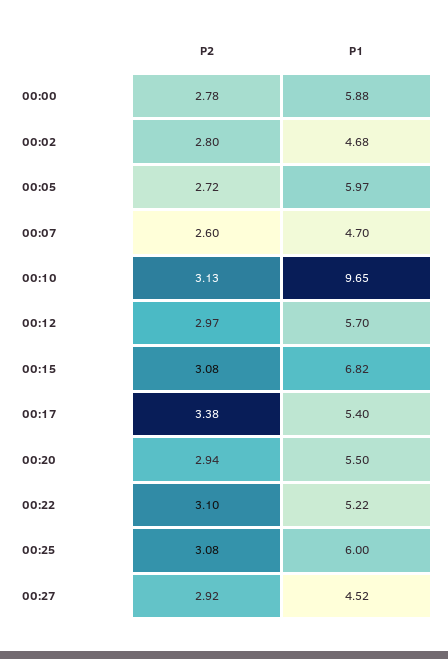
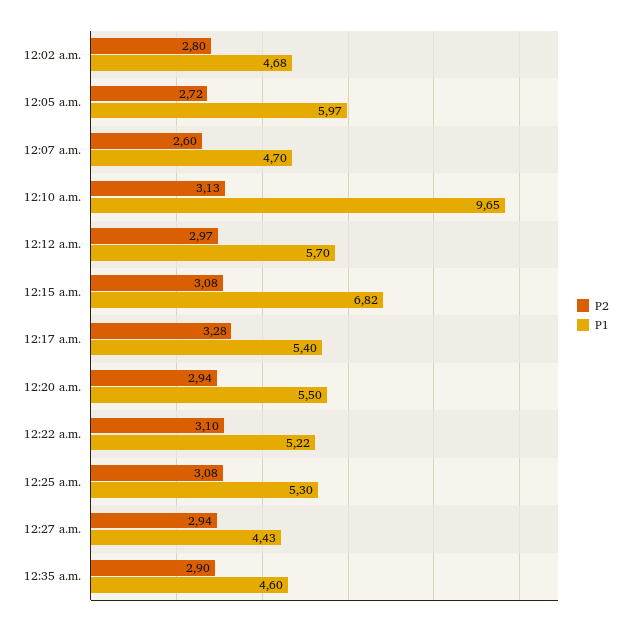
P2, 00:00: 2.78 -> none
P1, 00:00: 5.88 -> none
P2, 00:17: 3.38 -> 3.28
P1, 00:25: 6 -> 5.3
P2, 00:27: 2.92 -> 2.94
P1, 00:27: 4.52 -> 4.43
P2, 12:35 a.m.: none -> 2.9
P1, 12:35 a.m.: none -> 4.6

